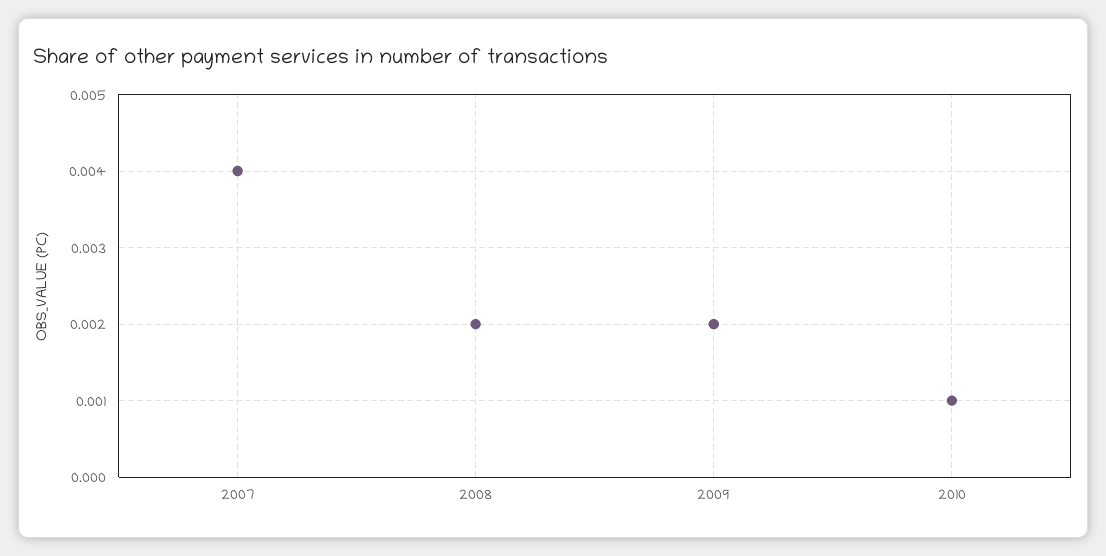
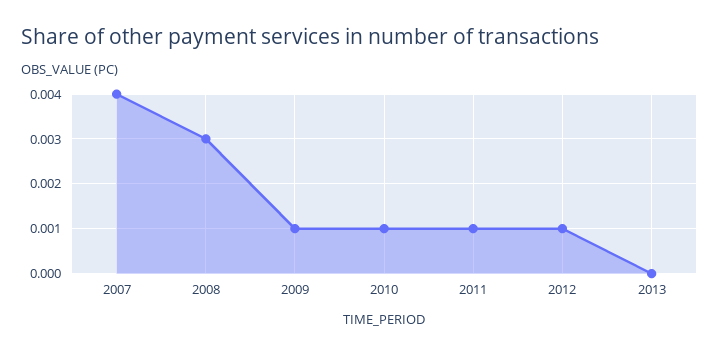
2008: 0.002 -> 0.003
2009: 0.002 -> 0.001
2011: none -> 0.001
2012: none -> 0.001
2013: none -> 0

